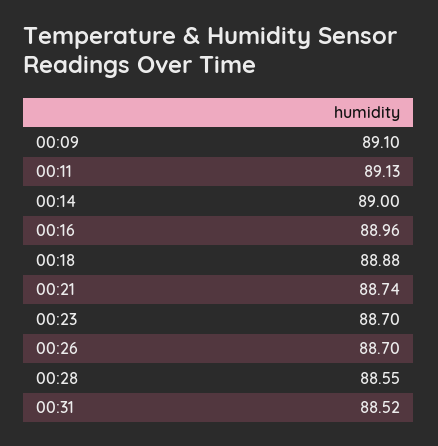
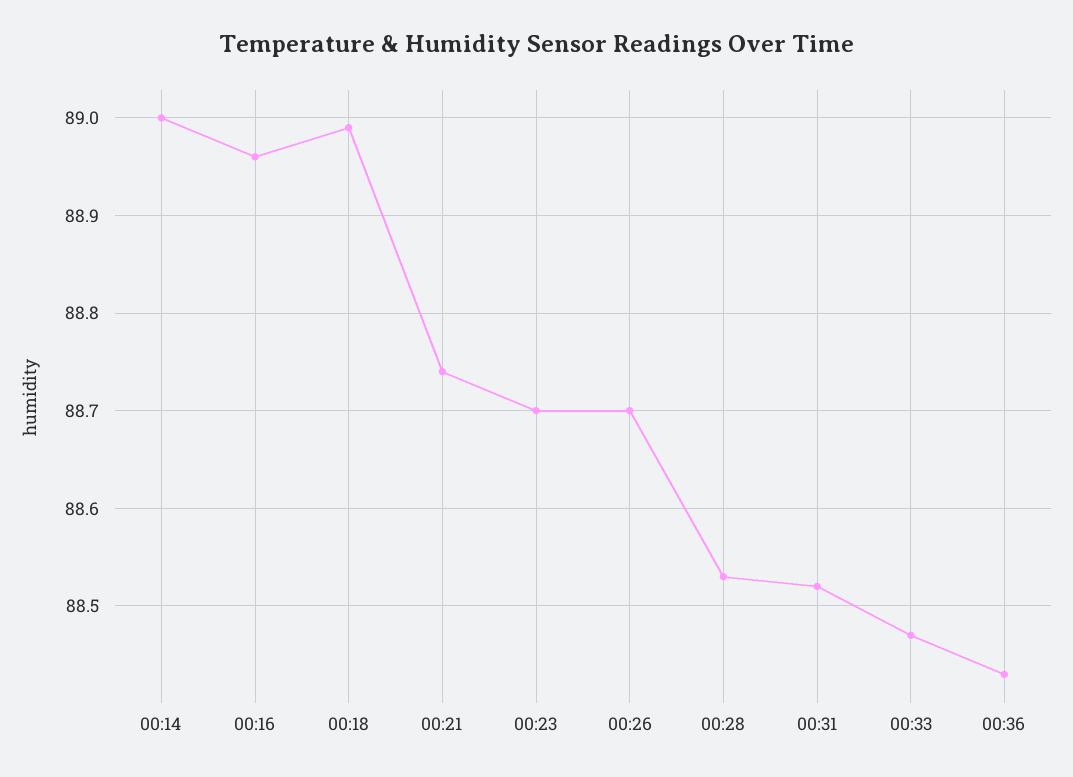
00:09: 89.1 -> none
00:11: 89.13 -> none
00:18: 88.88 -> 88.99
00:28: 88.55 -> 88.53
00:33: none -> 88.47
00:36: none -> 88.43

